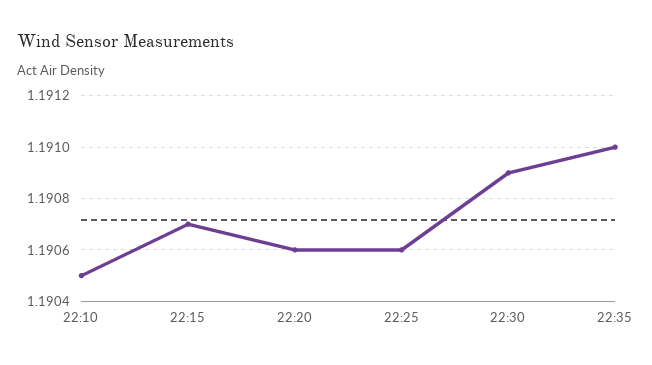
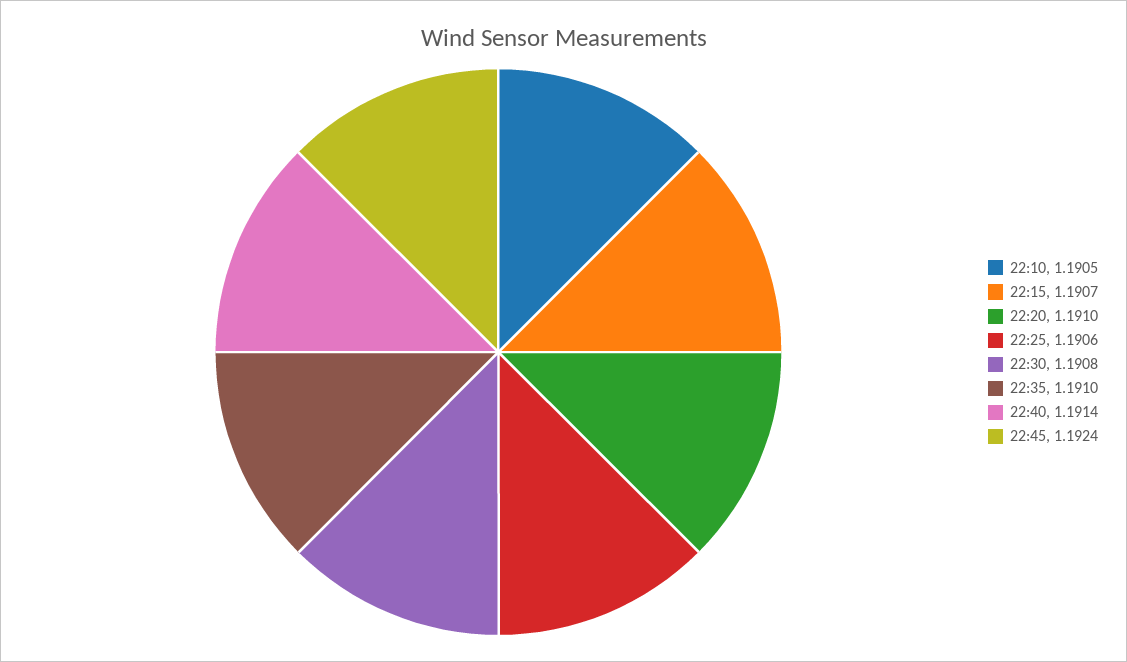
22:20: 1.1906 -> 1.191
22:30: 1.1909 -> 1.1908
22:40: none -> 1.1914
22:45: none -> 1.1924

